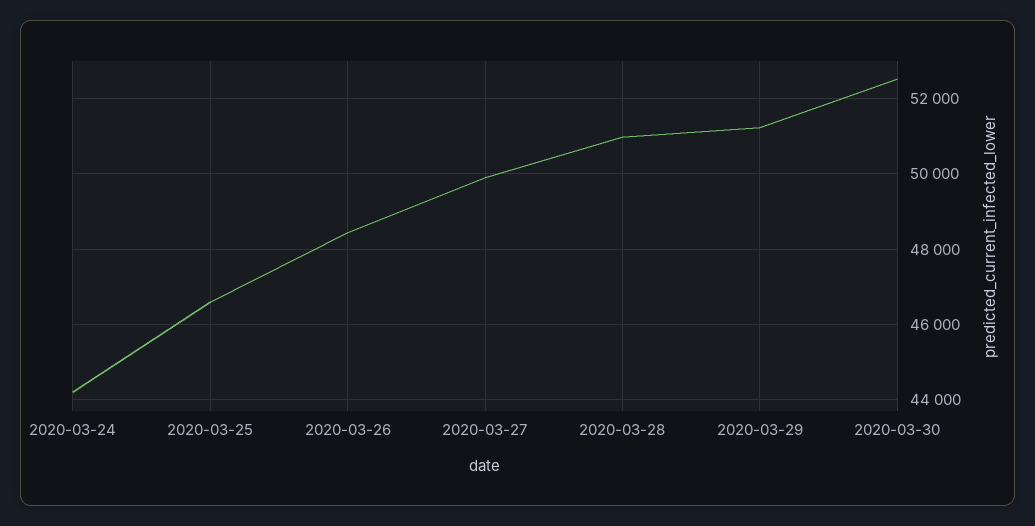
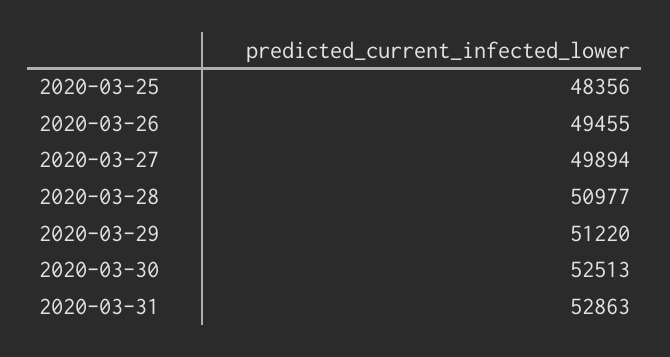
2020-03-24: 44200 -> none
2020-03-25: 46600 -> 48356
2020-03-26: 48400 -> 49455
2020-03-31: none -> 52863

